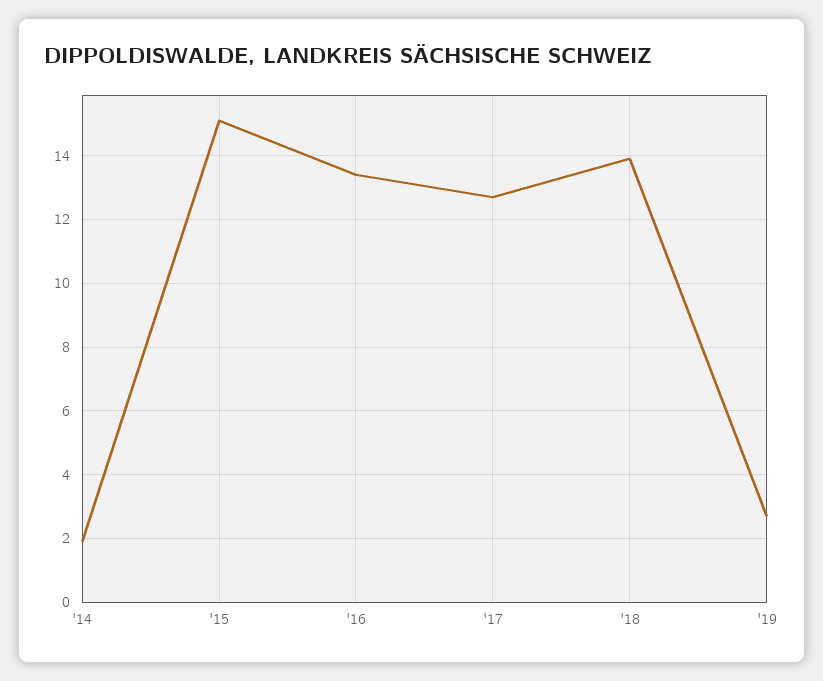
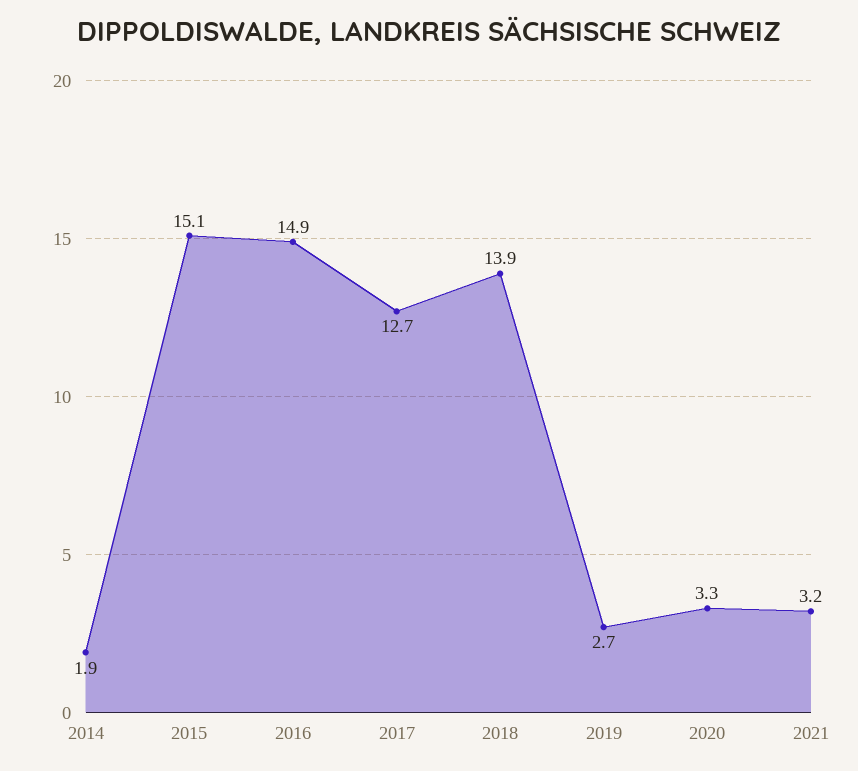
'16: 13.5 -> 14.9
2020: none -> 3.3
2021: none -> 3.2

